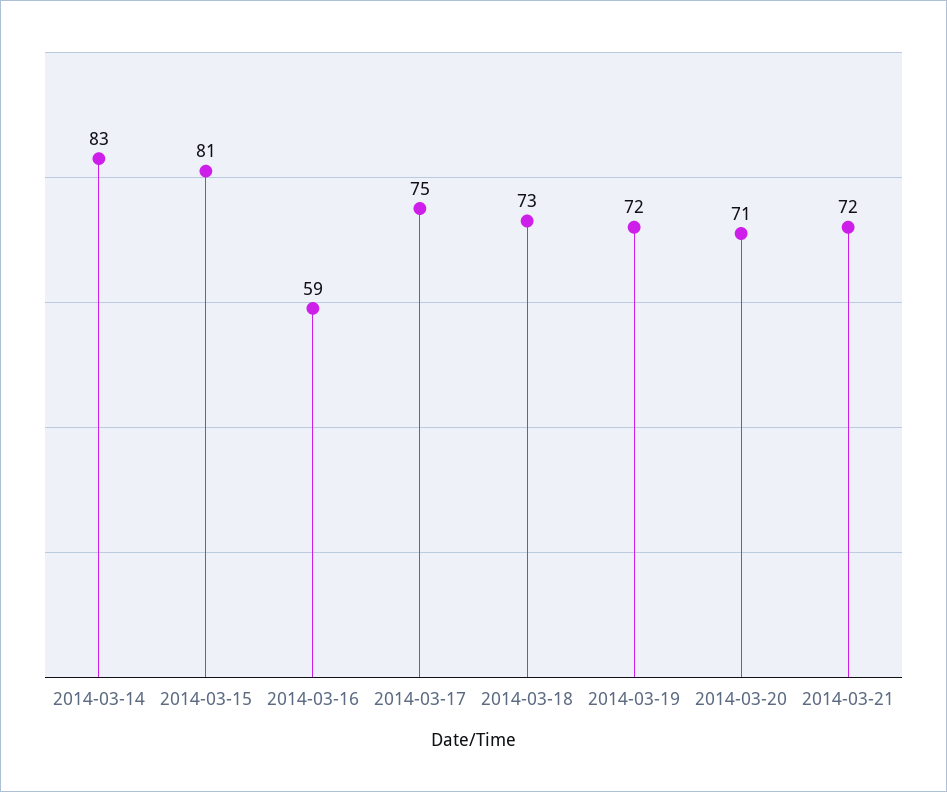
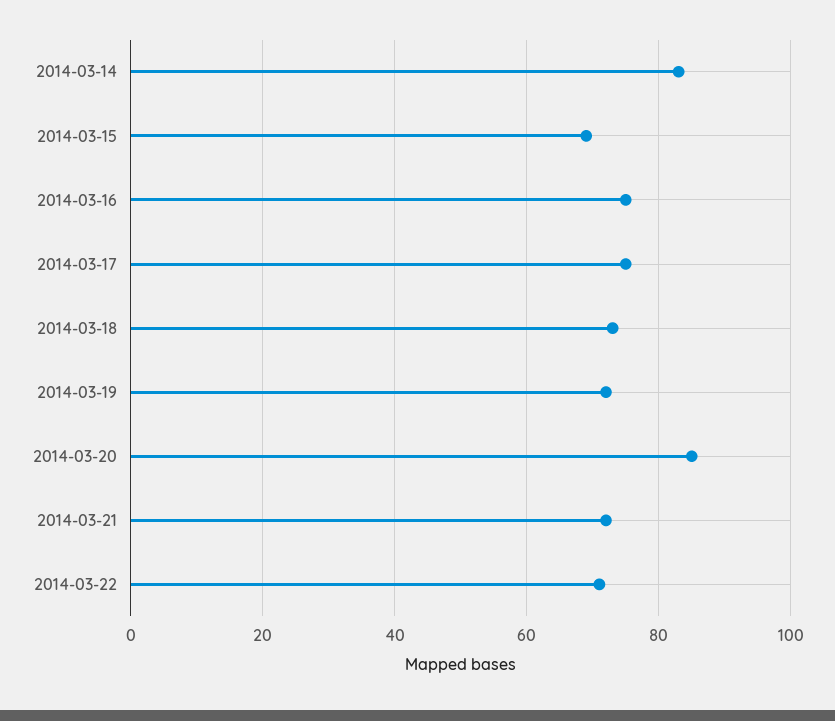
2014-03-15: 81 -> 70
2014-03-16: 59 -> 75
2014-03-20: 71 -> 85
2014-03-22: none -> 70

